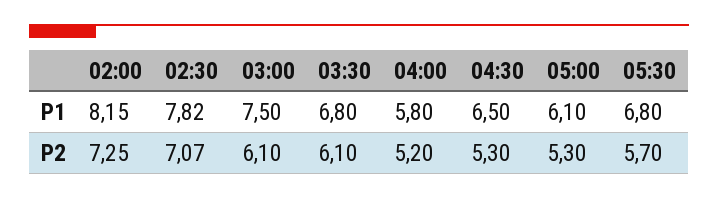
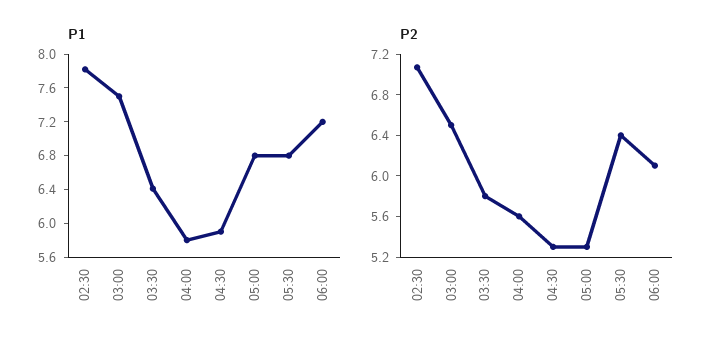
P1, 02:00: 8.15 -> none
P1, 03:30: 6.8 -> 6.4
P1, 04:30: 6.5 -> 5.9
P1, 05:00: 6.1 -> 6.8
P2, 02:00: 7.25 -> none
P2, 03:00: 6.1 -> 6.5
P2, 03:30: 6.1 -> 5.8
P2, 04:00: 5.2 -> 5.6
P2, 05:30: 5.7 -> 6.4
P1, 06:00: none -> 7.2
P2, 06:00: none -> 6.1

